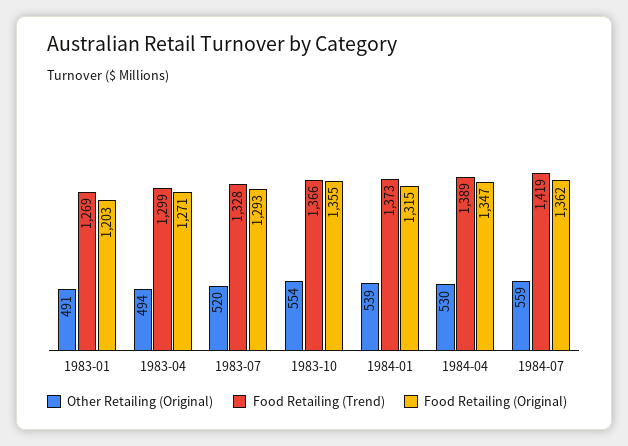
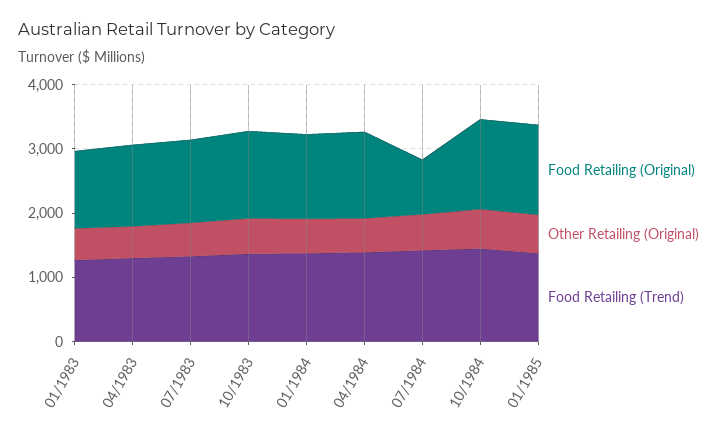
Food Retailing (Original), 1984-07: 1362 -> 800
Food Retailing (Original), 10/1984: none -> 1400
Other Retailing (Original), 10/1984: none -> 600
Food Retailing (Trend), 10/1984: none -> 1400
Food Retailing (Original), 01/1985: none -> 1400
Other Retailing (Original), 01/1985: none -> 600
Food Retailing (Trend), 01/1985: none -> 1400

